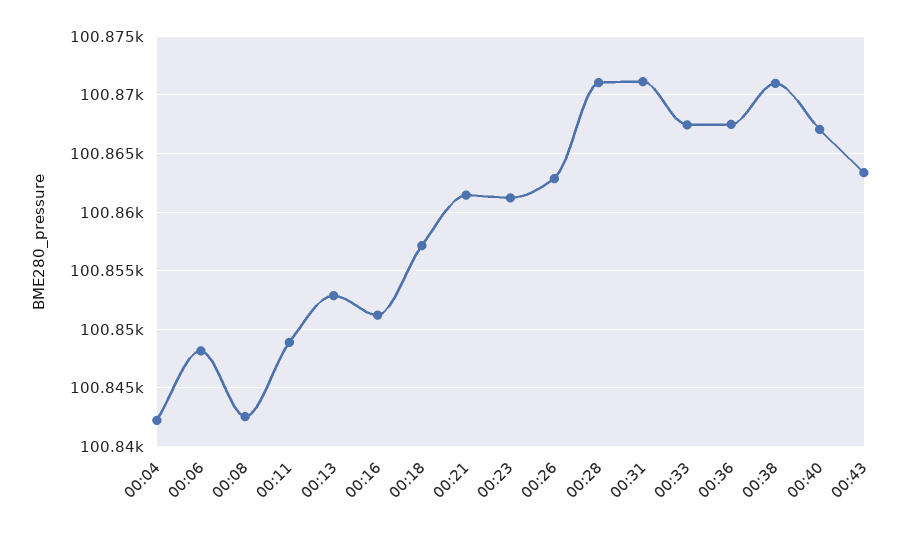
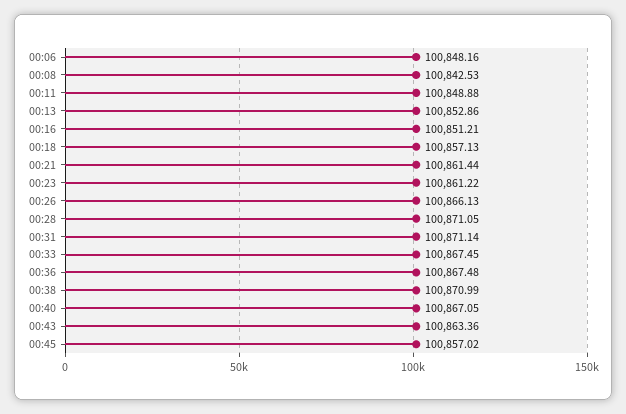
00:04: 100842 -> none
00:26: 100863 -> 100866.13
00:45: none -> 100857.02

